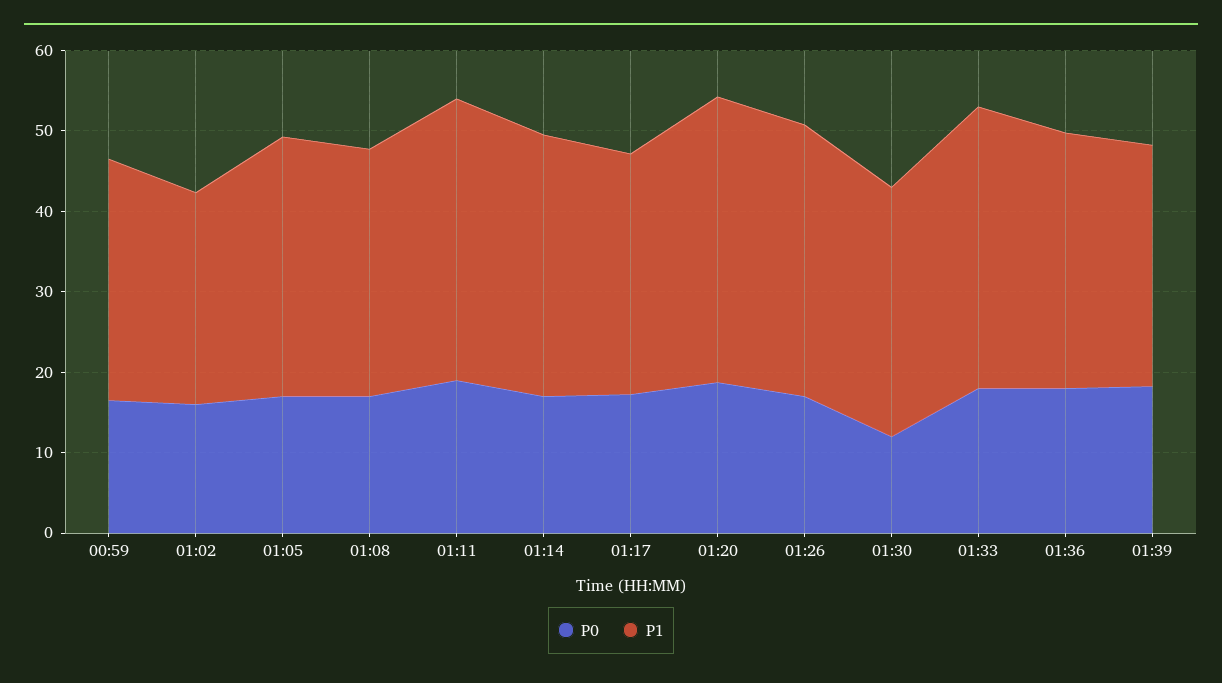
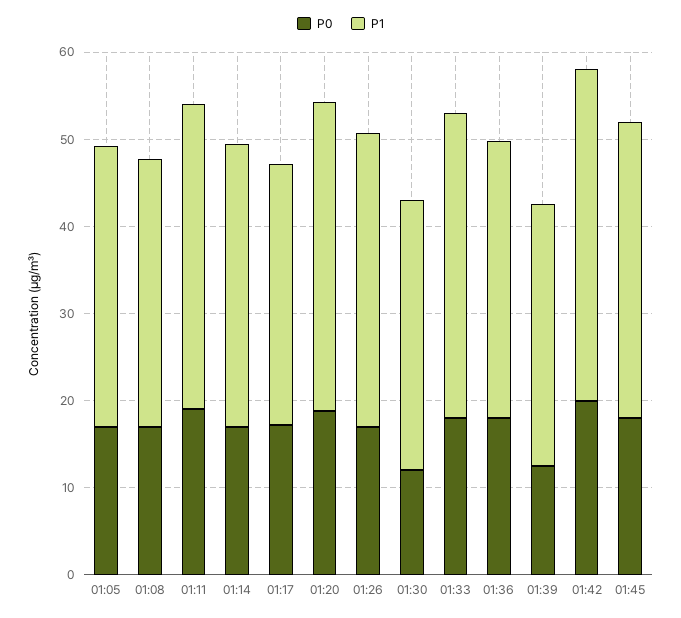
P0, 00:59: 16 -> none
P1, 00:59: 30 -> none
P0, 01:02: 16 -> none
P1, 01:02: 26 -> none
P0, 01:39: 18 -> 12
P0, 01:42: none -> 20
P1, 01:42: none -> 38
P0, 01:45: none -> 18
P1, 01:45: none -> 34

